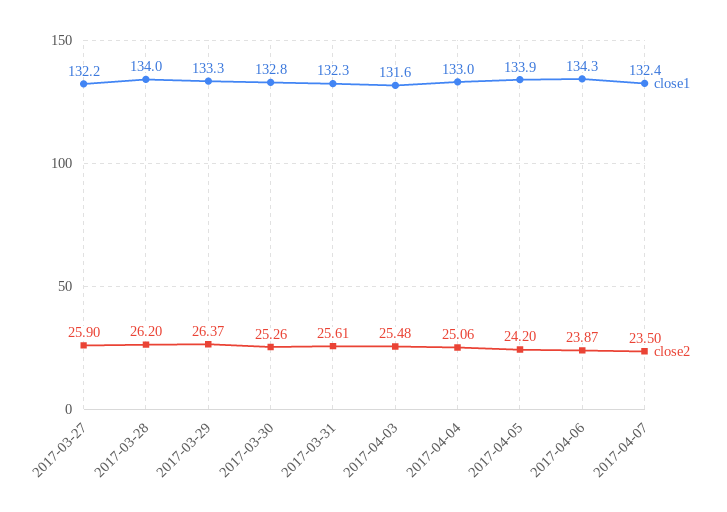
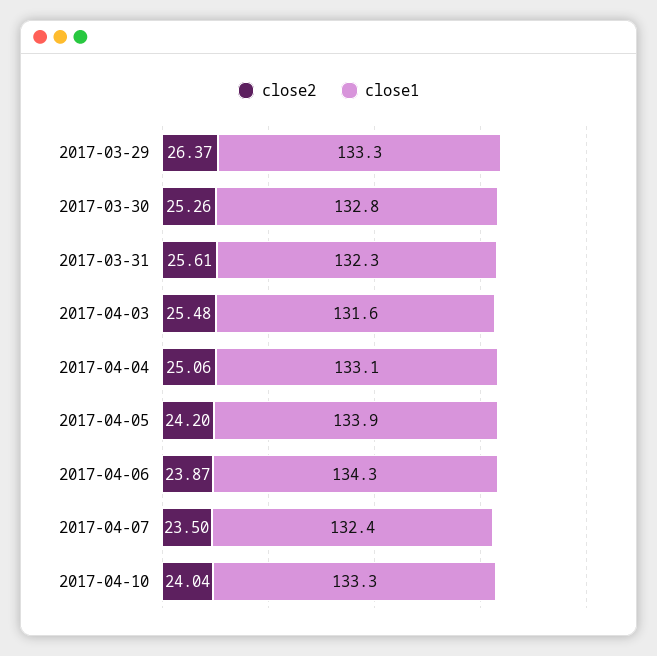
close1, 2017-03-27: 132.2 -> none
close2, 2017-03-27: 25.9 -> none
close1, 2017-03-28: 134 -> none
close2, 2017-03-28: 26.2 -> none
close1, 2017-04-04: 133 -> 133.1
close2, 2017-04-10: none -> 24.04
close1, 2017-04-10: none -> 133.3

